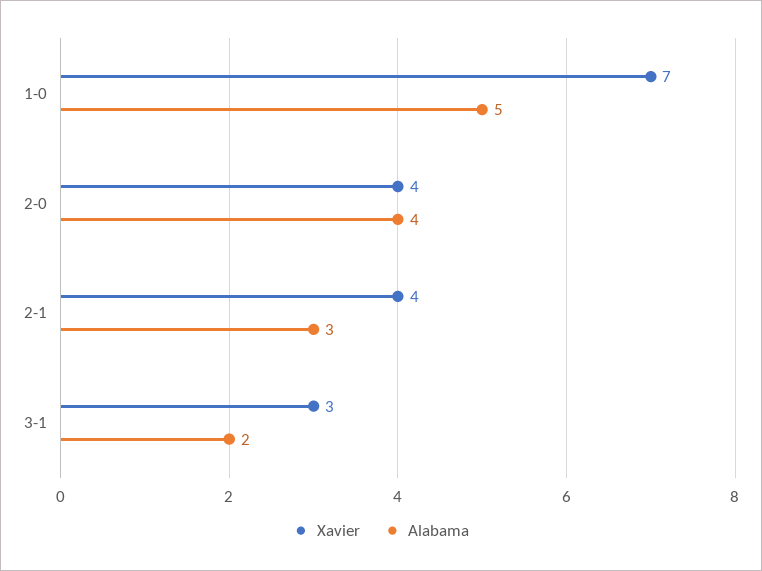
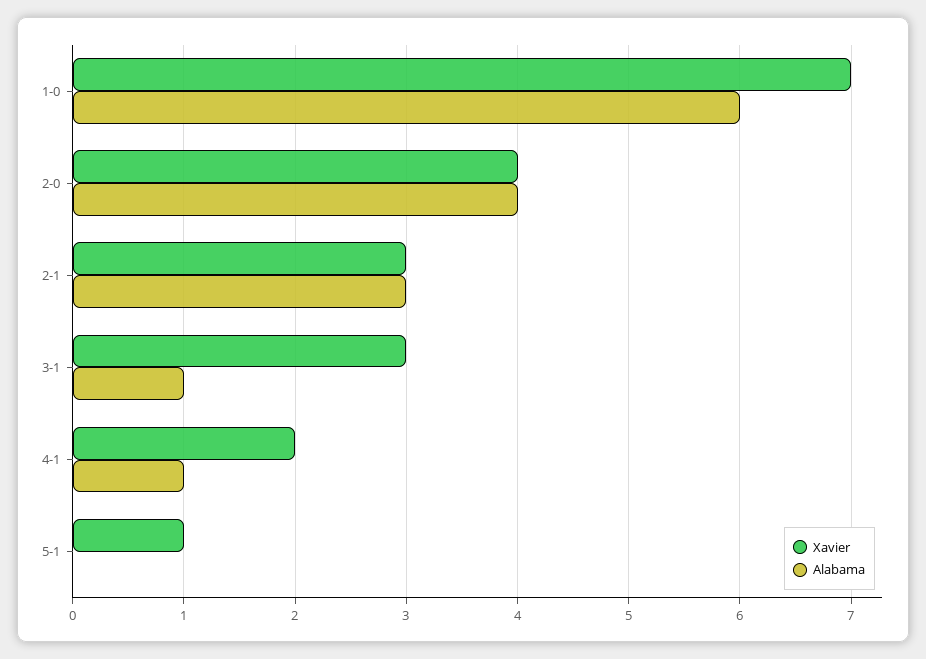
Alabama, 1-0: 5 -> 6
Xavier, 2-1: 4 -> 3
Alabama, 3-1: 2 -> 1
Xavier, 4-1: none -> 2
Alabama, 4-1: none -> 1
Xavier, 5-1: none -> 1
Alabama, 5-1: none -> 0

